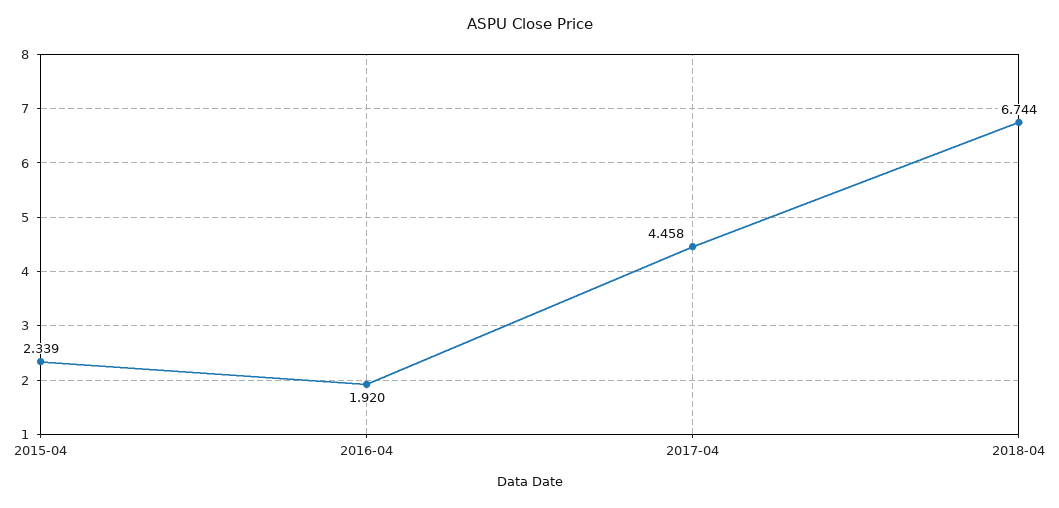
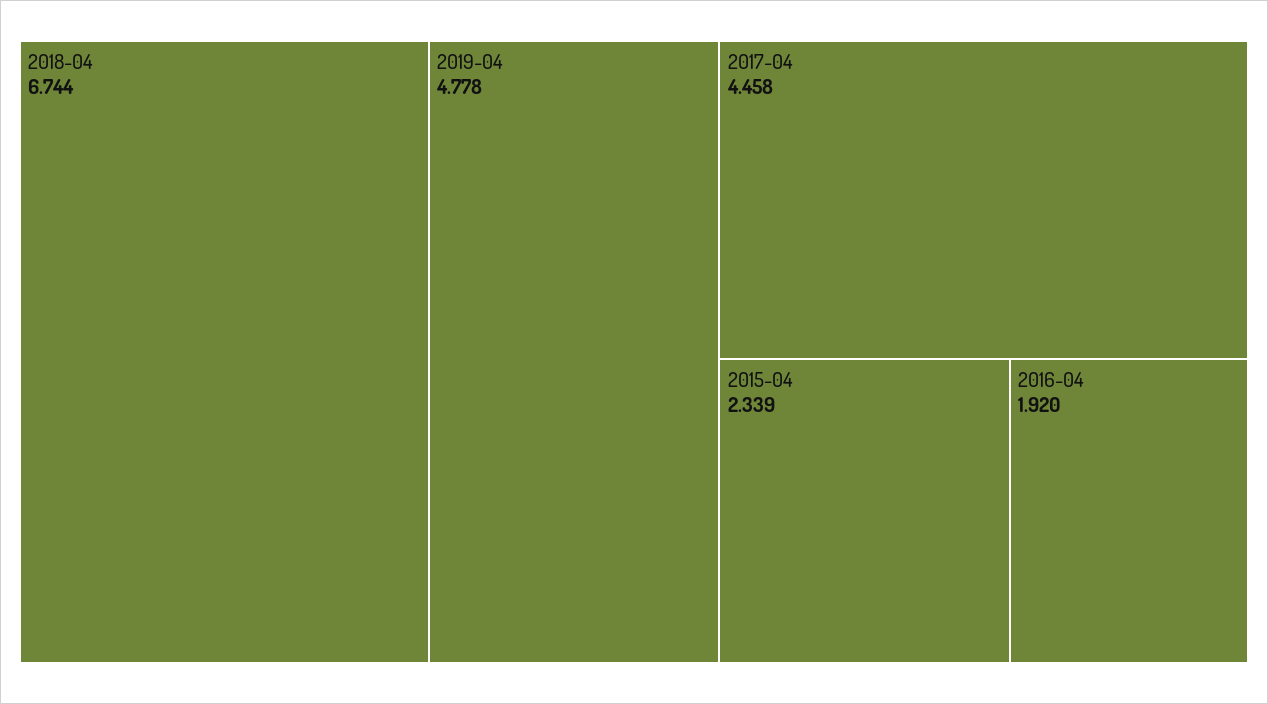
2019-04: none -> 4.778

